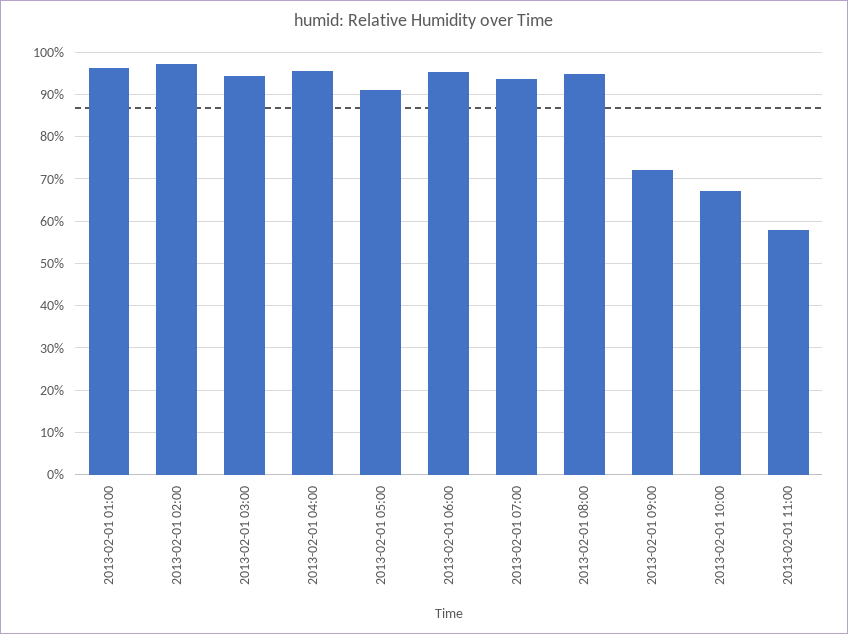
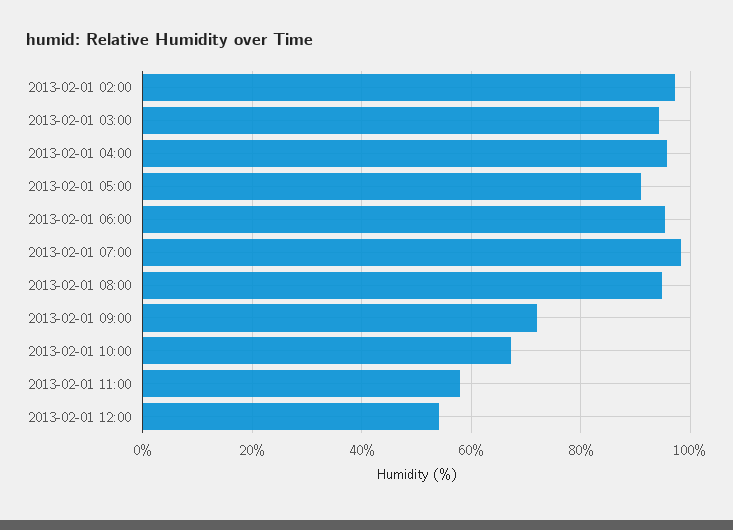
2013-02-01 01:00: 96 -> none
2013-02-01 07:00: 94 -> 98
2013-02-01 12:00: none -> 54

